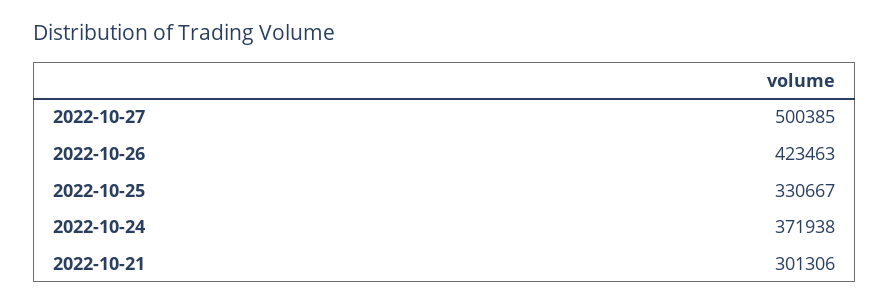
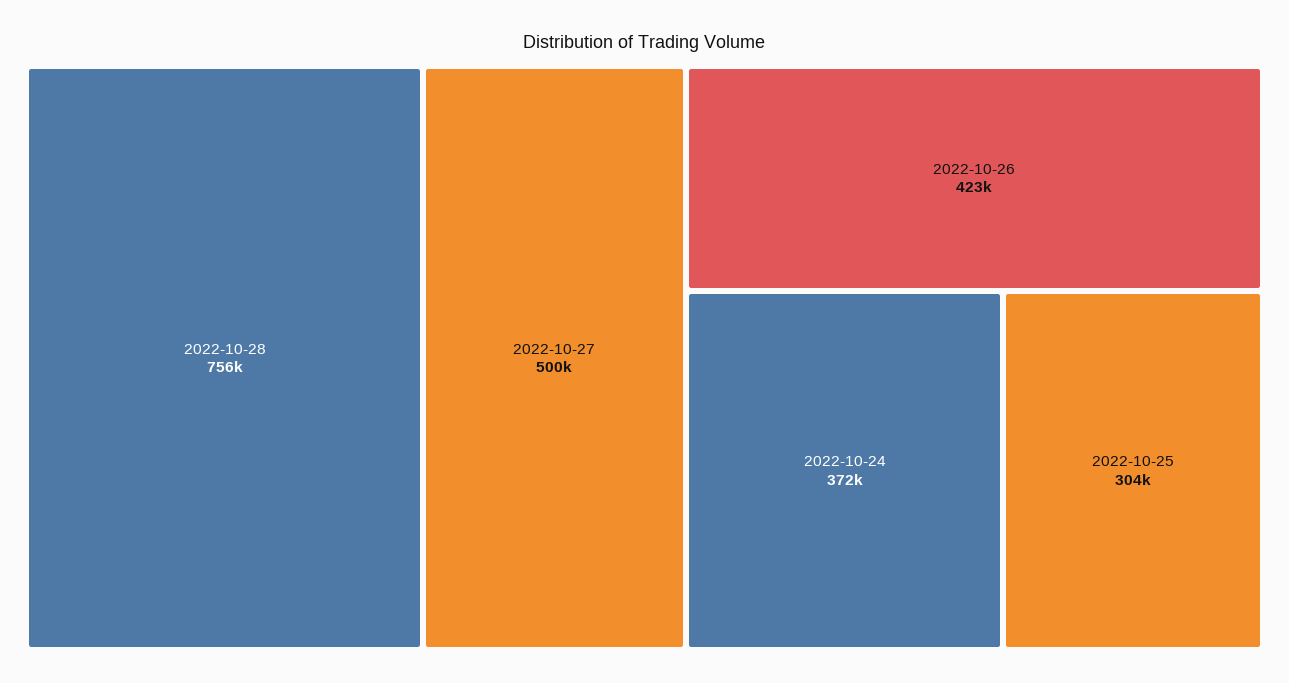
2022-10-25: 330667 -> 304000
2022-10-21: 301306 -> none
2022-10-28: none -> 756000

